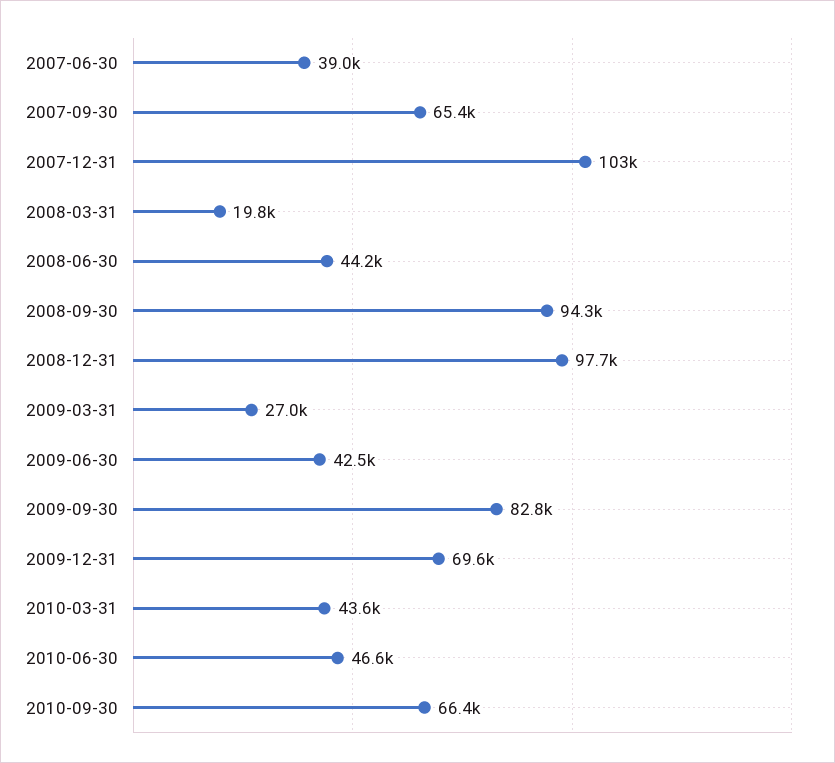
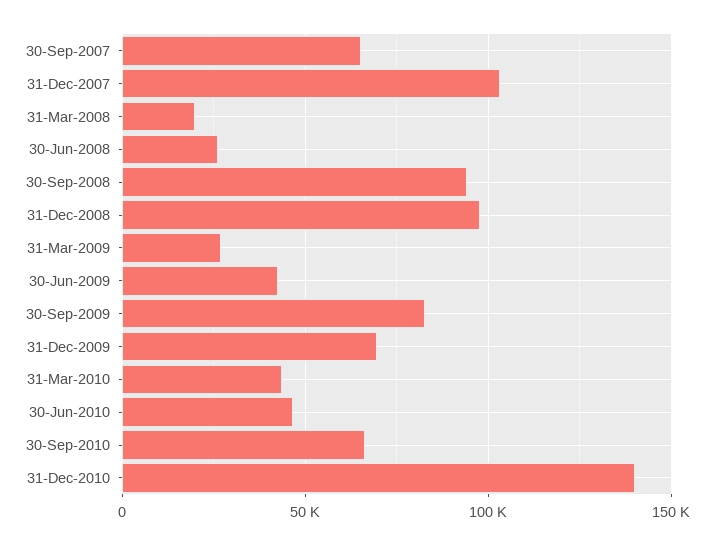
2007-06-30: 39000 -> none
2008-06-30: 44200 -> 25000
31-Dec-2010: none -> 140000

